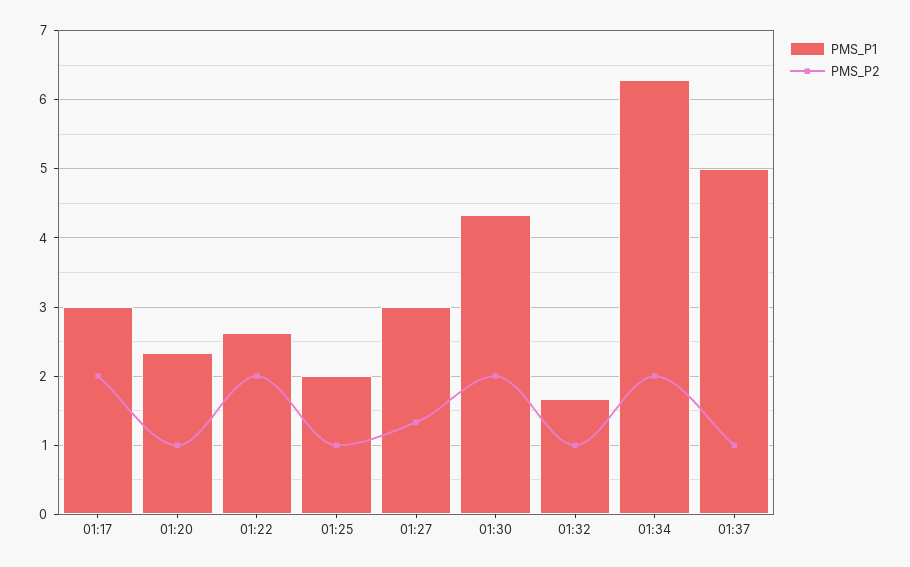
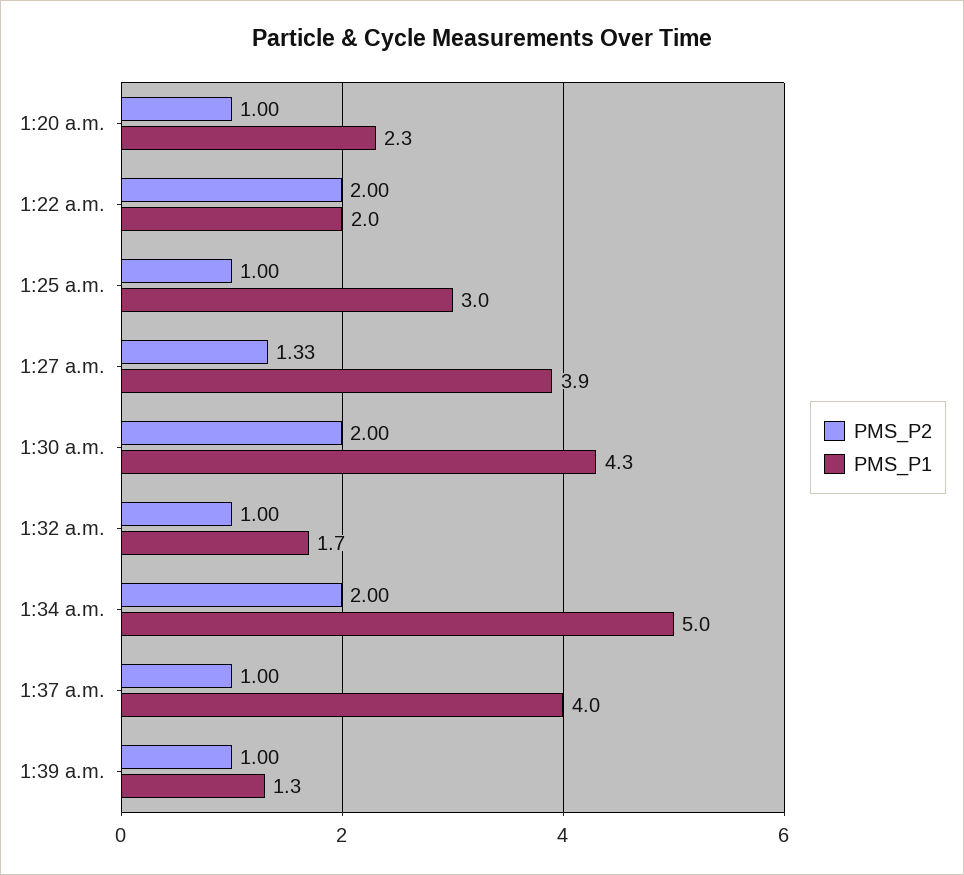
PMS_P1, 01:17: 3 -> none
PMS_P2, 01:17: 2 -> none
PMS_P1, 01:22: 2.6 -> 2
PMS_P1, 01:25: 2 -> 3
PMS_P1, 01:27: 3 -> 3.9
PMS_P1, 01:34: 6.3 -> 5
PMS_P1, 01:37: 5 -> 4
PMS_P2, 1:39 a.m.: none -> 1
PMS_P1, 1:39 a.m.: none -> 1.3

